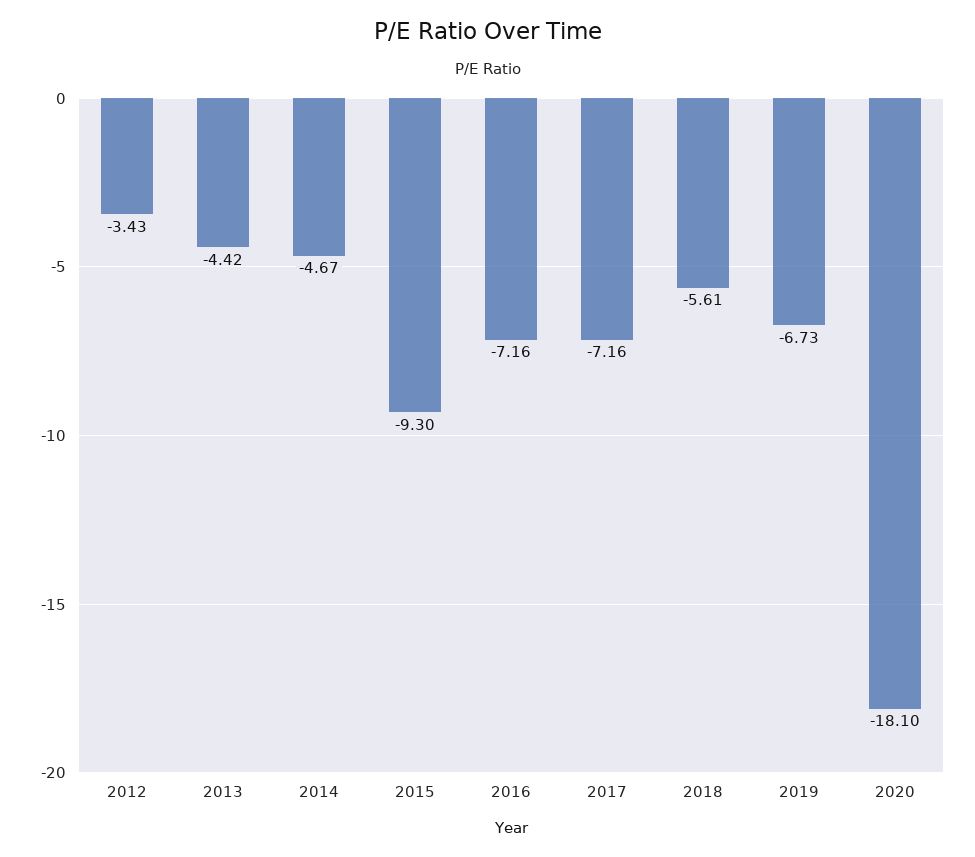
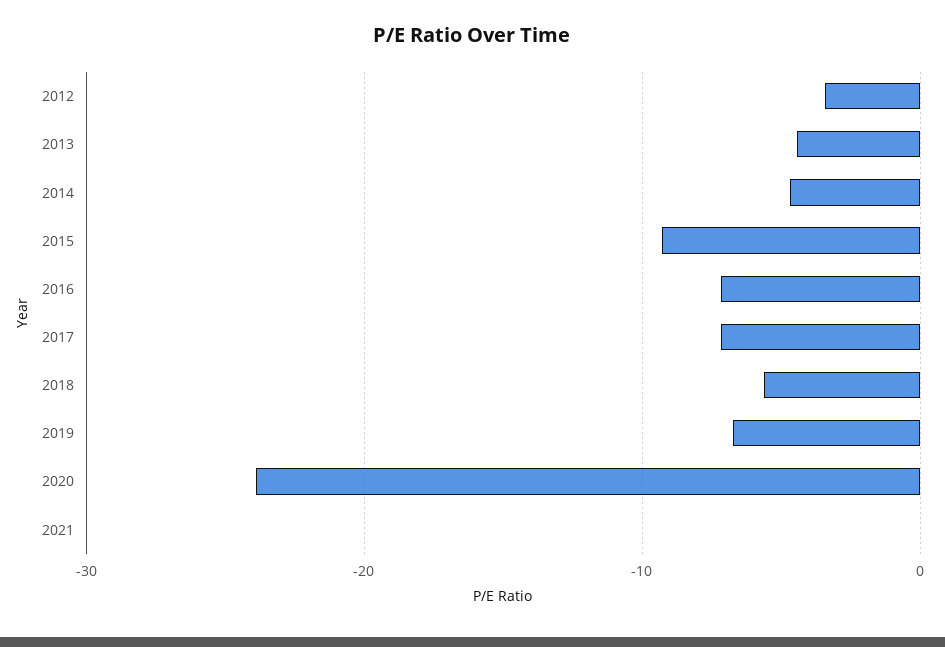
2020: -18.1 -> -24
2021: none -> 0

